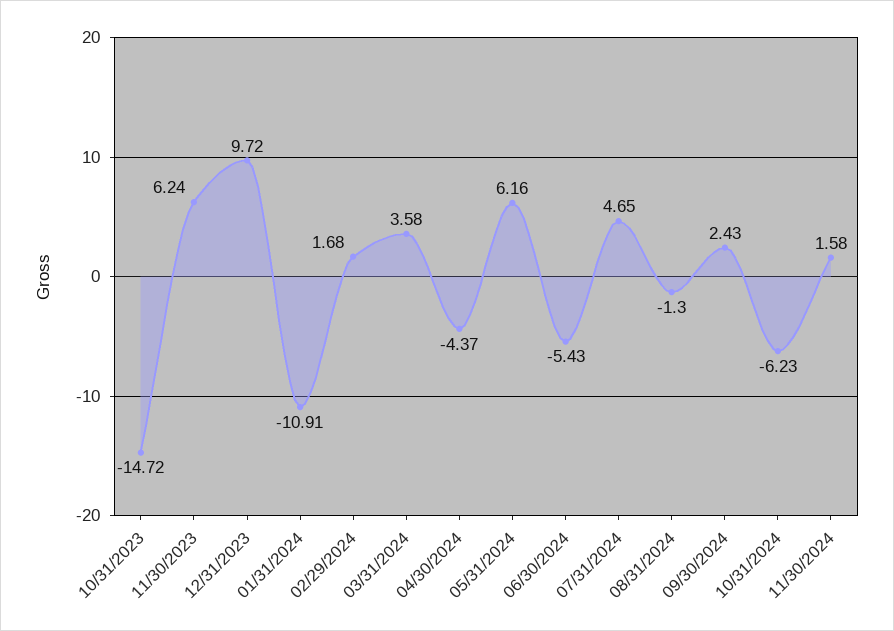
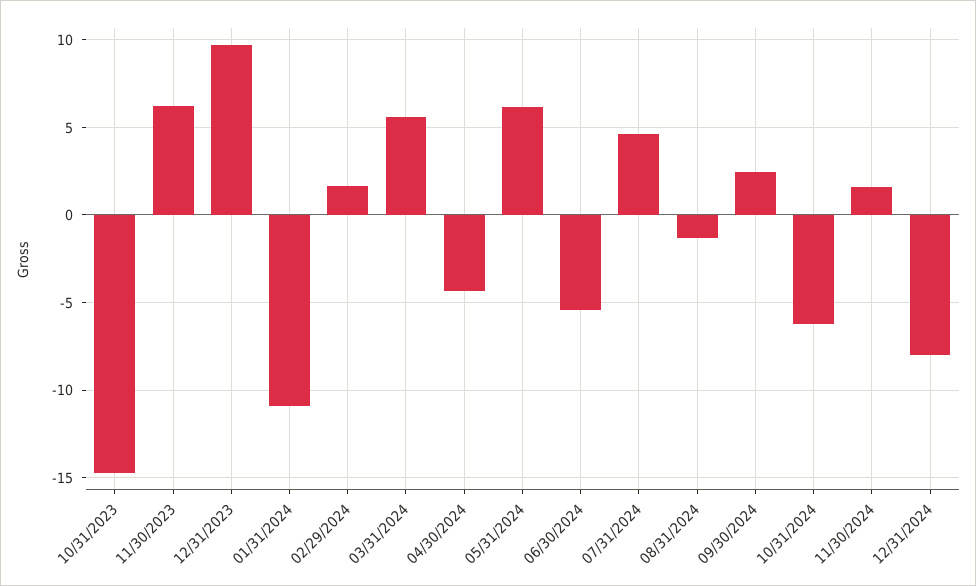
03/31/2024: 3.58 -> 5.5
12/31/2024: none -> -8

